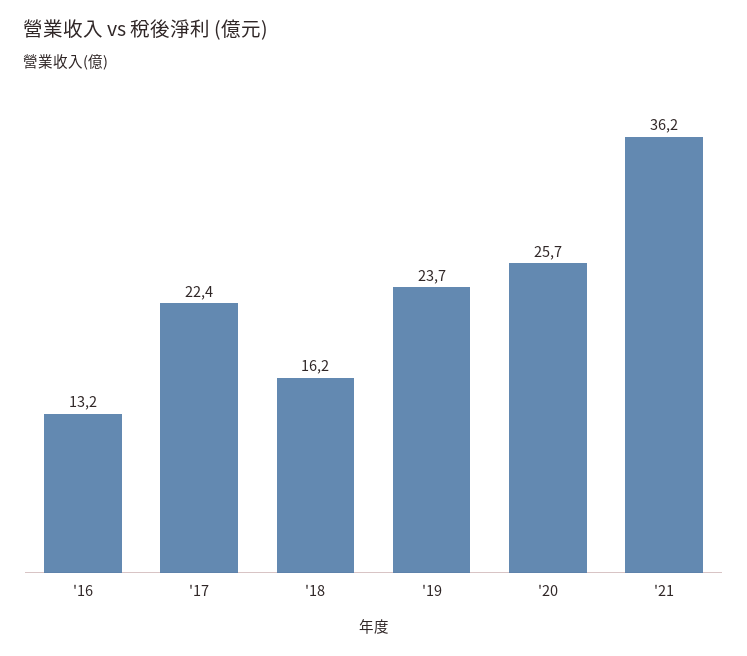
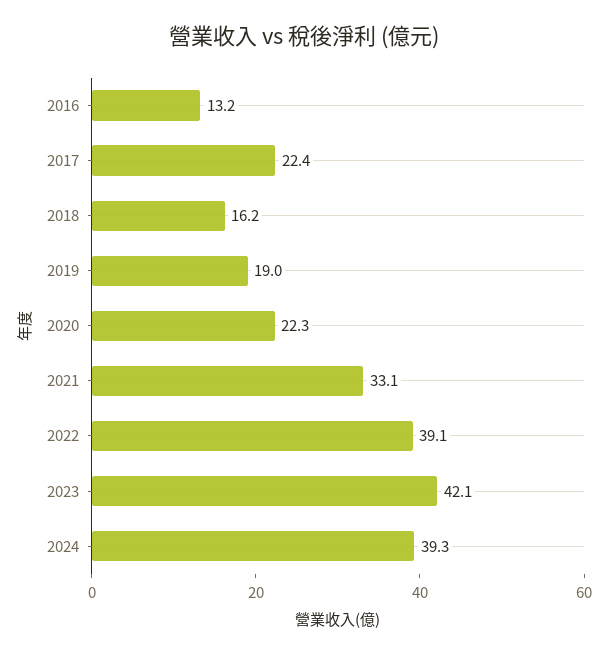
'19: 23.7 -> 19
'20: 25.7 -> 22.3
'21: 36.2 -> 33.1
2022: none -> 39.1
2023: none -> 42.1
2024: none -> 39.3

